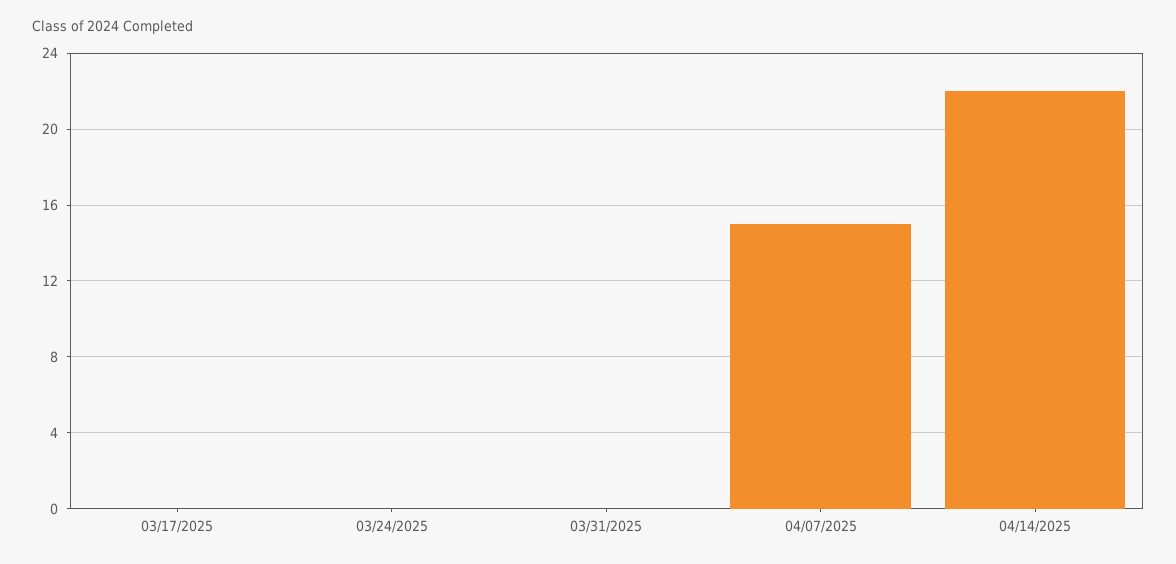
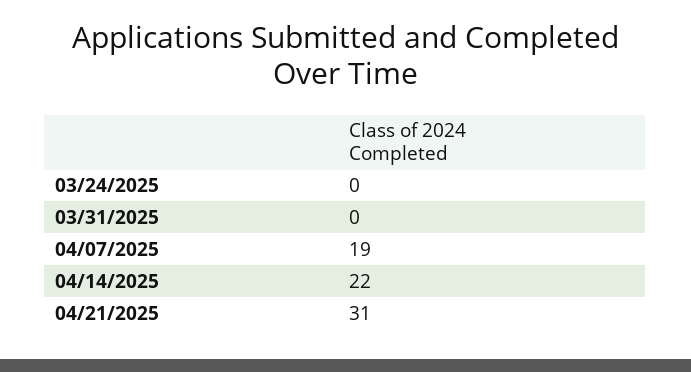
03/17/2025: 0 -> none
04/07/2025: 15 -> 19
04/21/2025: none -> 31

